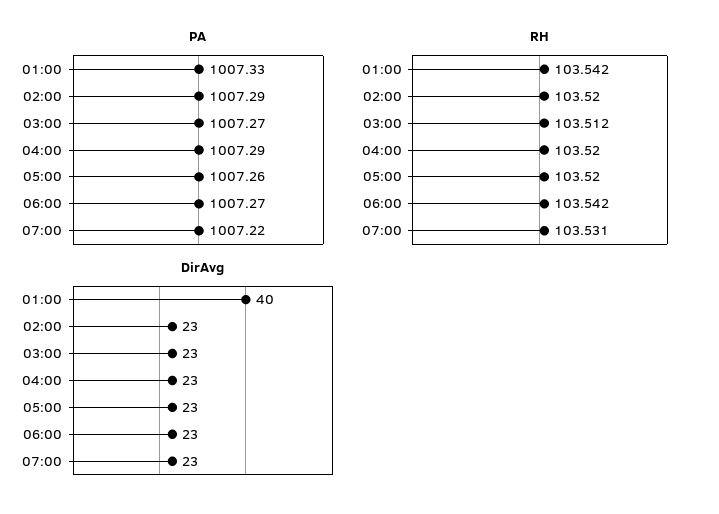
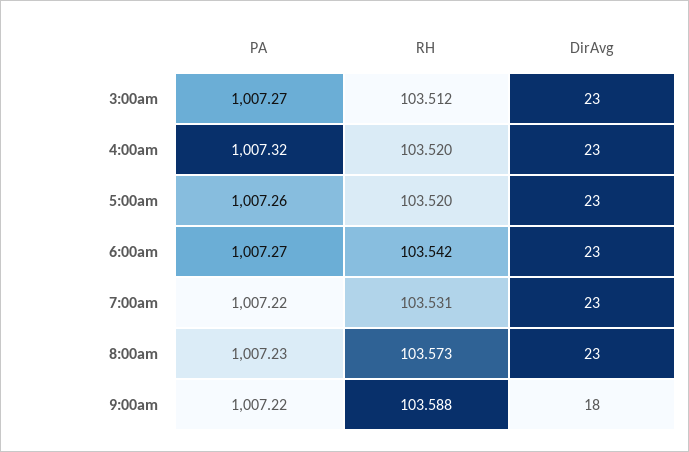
PA, 01:00: 1007.33 -> none
PA, 02:00: 1007.29 -> none
PA, 04:00: 1007.29 -> 1007.32
RH, 01:00: 103.542 -> none
RH, 02:00: 103.52 -> none
DirAvg, 01:00: 40 -> none
DirAvg, 02:00: 23 -> none
PA, 8:00am: none -> 1007.23
RH, 8:00am: none -> 103.573
DirAvg, 8:00am: none -> 23
PA, 9:00am: none -> 1007.22
RH, 9:00am: none -> 103.588
DirAvg, 9:00am: none -> 18

